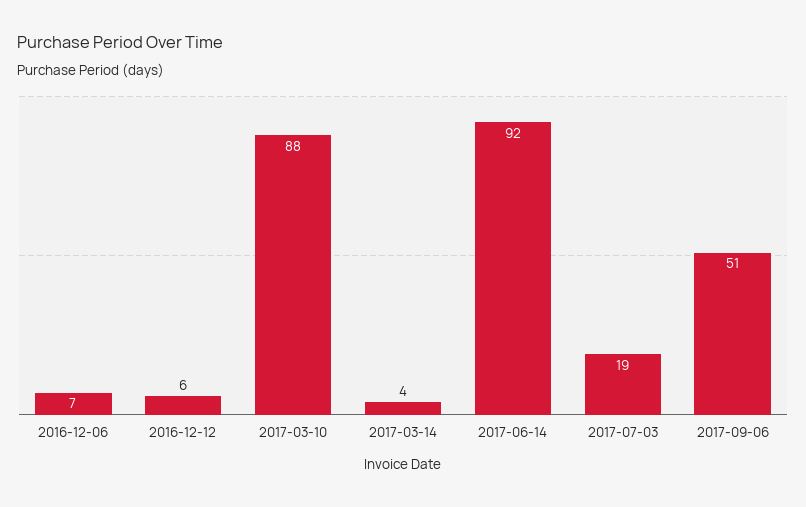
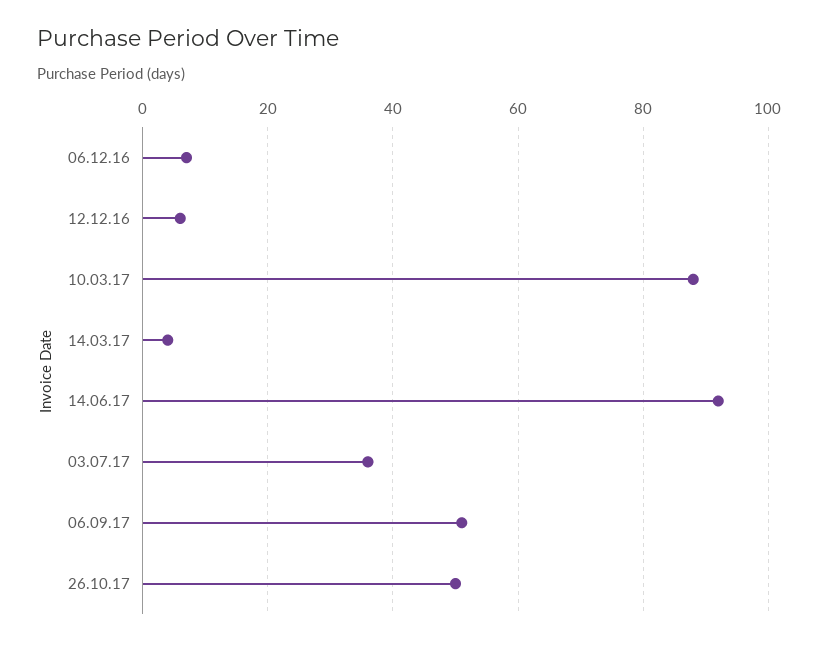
2017-07-03: 19 -> 35
26.10.17: none -> 50

